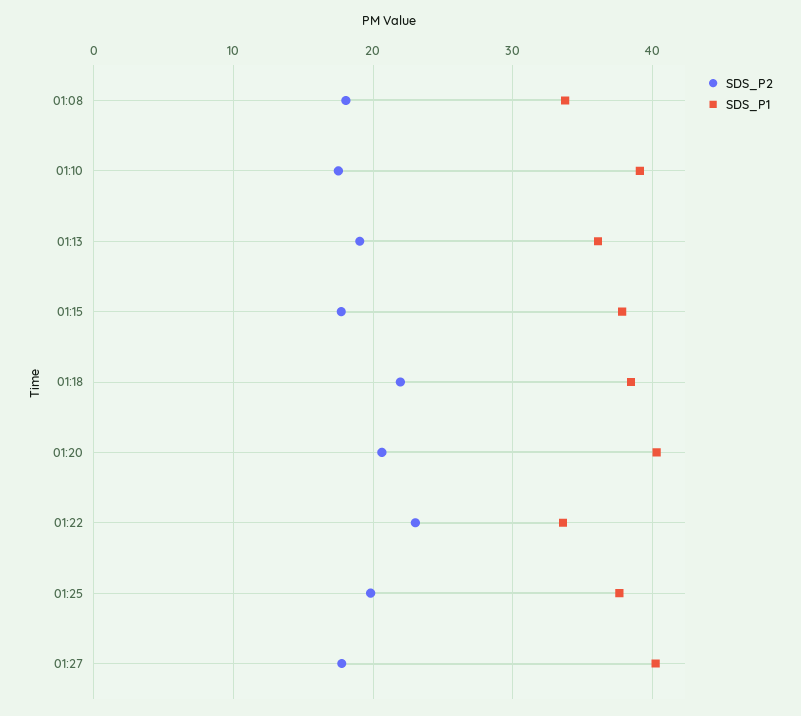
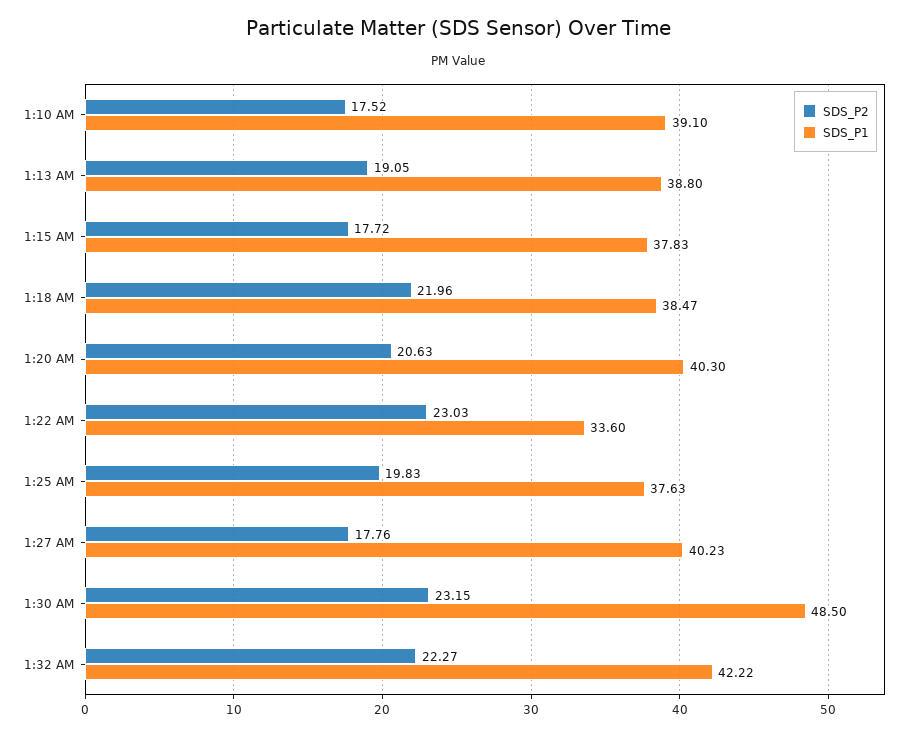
SDS_P2, 01:08: 18 -> none
SDS_P1, 01:08: 34 -> none
SDS_P1, 01:13: 36 -> 38.8
SDS_P2, 1:30 AM: none -> 23.15
SDS_P1, 1:30 AM: none -> 48.5
SDS_P2, 1:32 AM: none -> 22.27
SDS_P1, 1:32 AM: none -> 42.22

